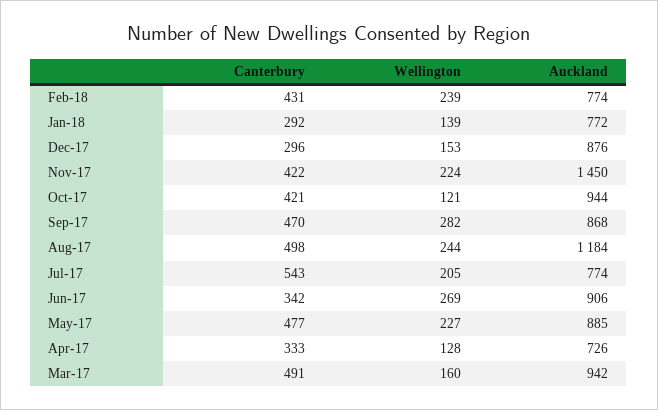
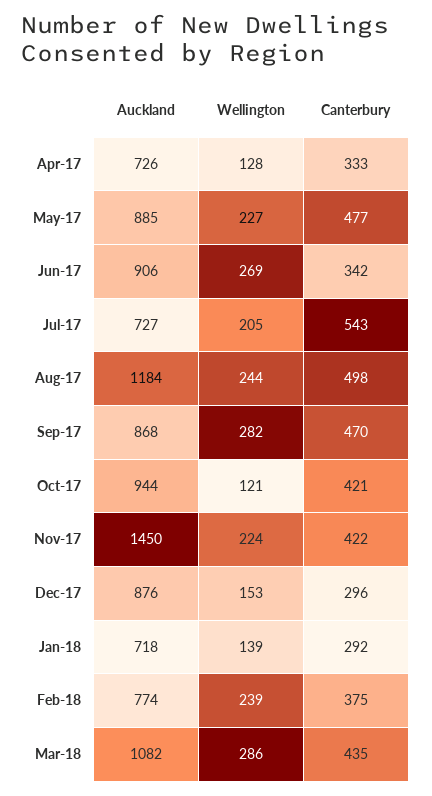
Canterbury, Feb-18: 431 -> 375
Auckland, Jan-18: 772 -> 718
Auckland, Jul-17: 774 -> 727
Canterbury, Mar-17: 491 -> none
Wellington, Mar-17: 160 -> none
Auckland, Mar-17: 942 -> none
Auckland, Mar-18: none -> 1082
Wellington, Mar-18: none -> 286
Canterbury, Mar-18: none -> 435

